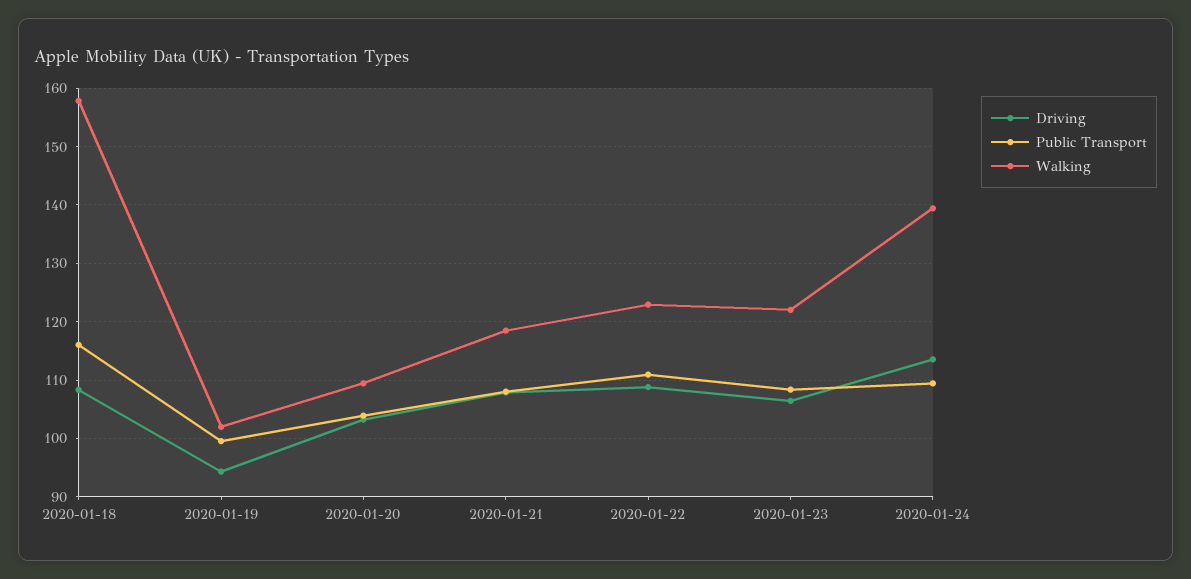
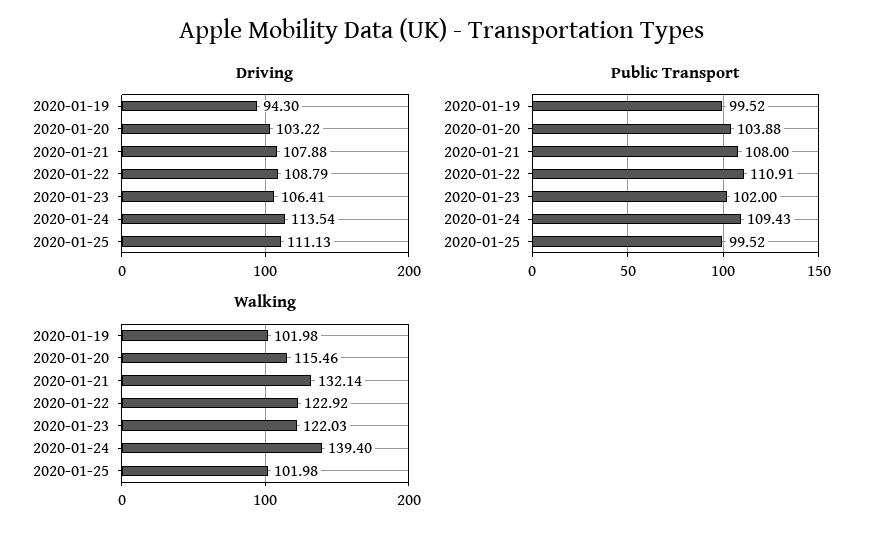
Driving, 2020-01-18: 108 -> none
Public Transport, 2020-01-18: 116 -> none
Walking, 2020-01-18: 158 -> none
Walking, 2020-01-20: 110 -> 115.46
Walking, 2020-01-21: 118 -> 132.14
Public Transport, 2020-01-23: 108 -> 102
Driving, 2020-01-25: none -> 111.13
Public Transport, 2020-01-25: none -> 99.52
Walking, 2020-01-25: none -> 101.98

